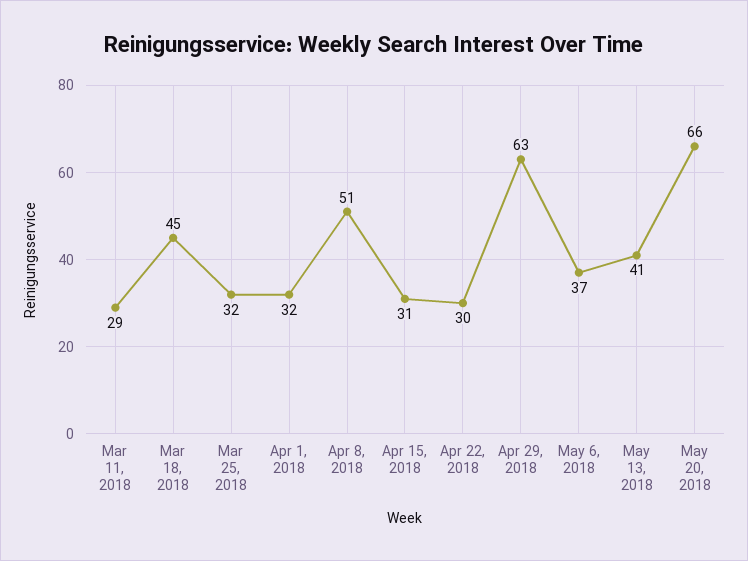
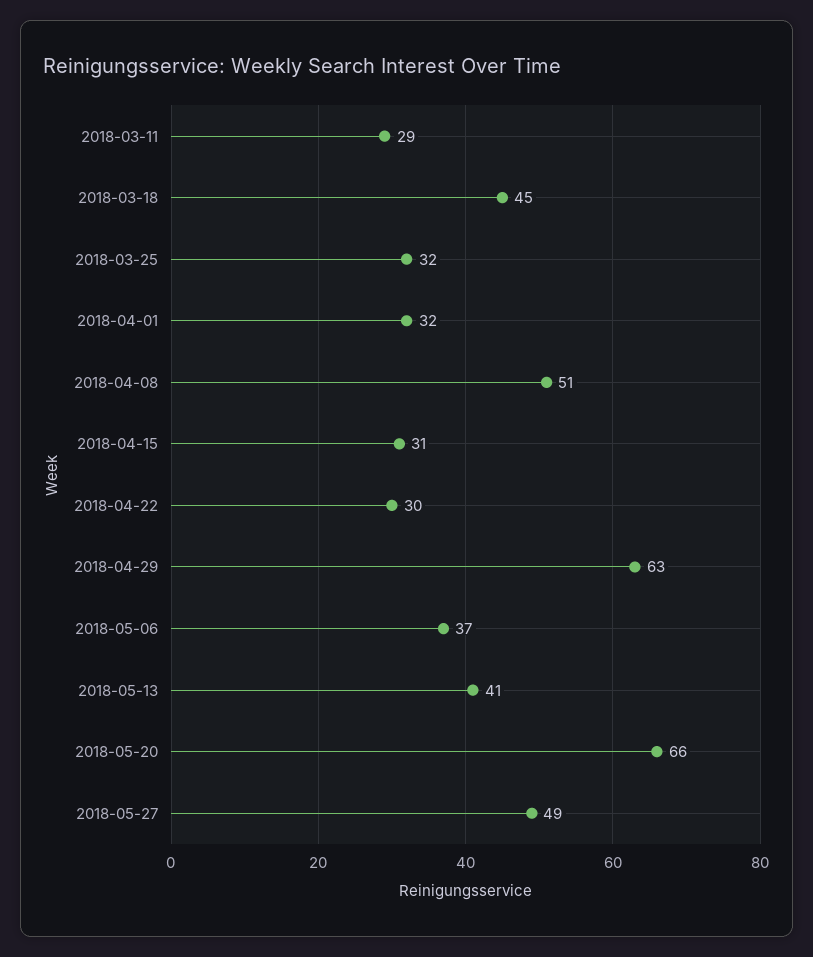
2018-05-27: none -> 49

